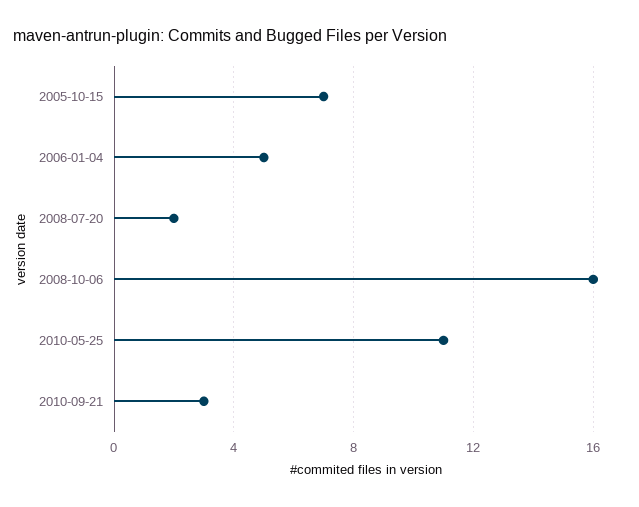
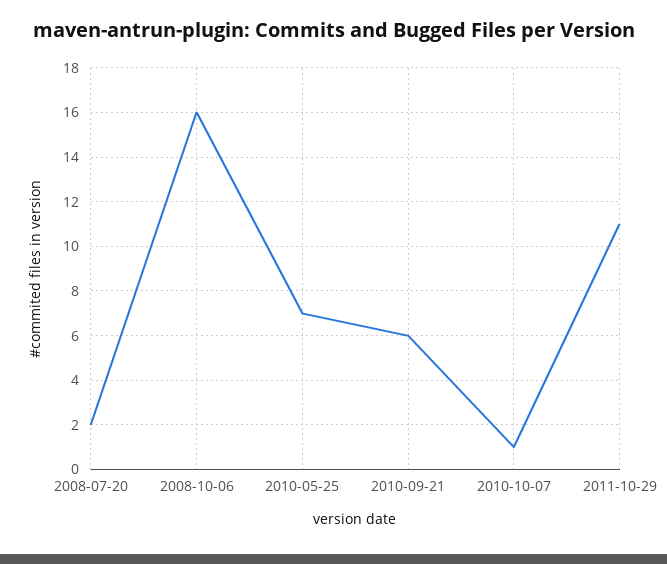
2005-10-15: 7 -> none
2006-01-04: 5 -> none
2010-05-25: 11 -> 7
2010-09-21: 3 -> 6
2010-10-07: none -> 1
2011-10-29: none -> 11

